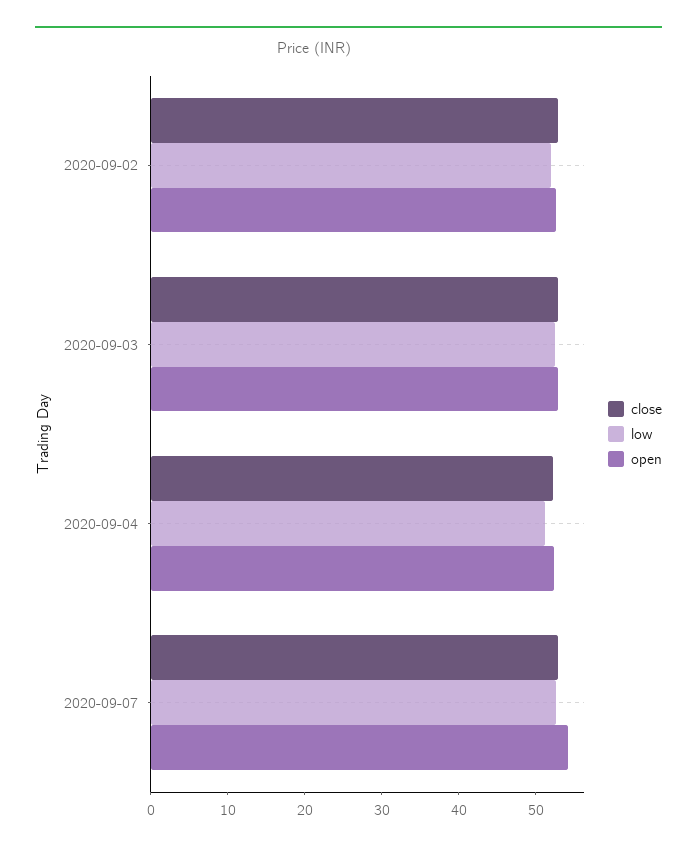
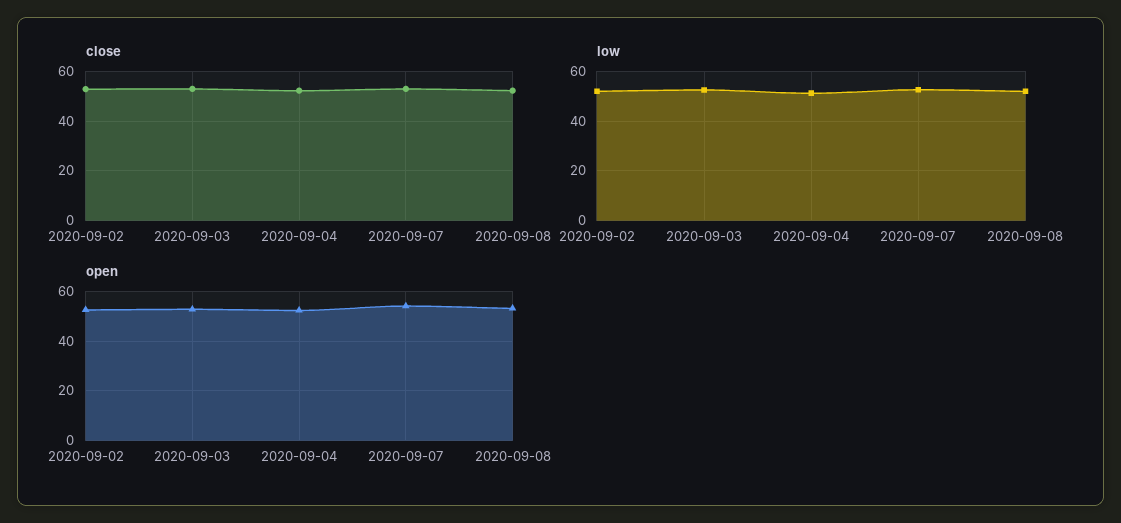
close, 2020-09-08: none -> 52.5
low, 2020-09-08: none -> 52.5
open, 2020-09-08: none -> 52.5

